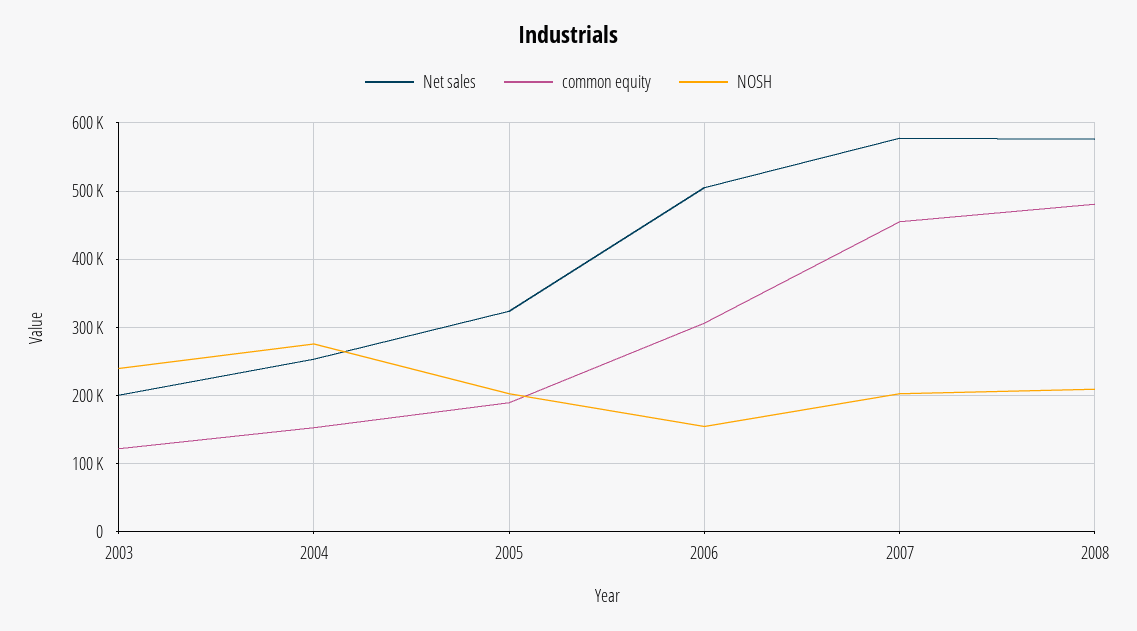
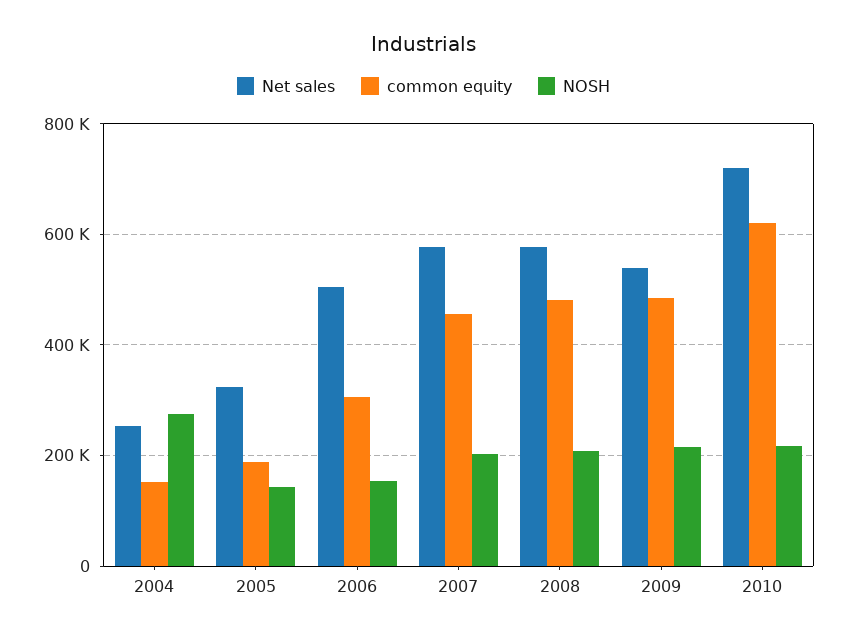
Net sales, 2003: 200000 -> none
common equity, 2003: 120000 -> none
NOSH, 2003: 240000 -> none
NOSH, 2005: 200000 -> 140000
Net sales, 2009: none -> 540000
common equity, 2009: none -> 480000
NOSH, 2009: none -> 220000
Net sales, 2010: none -> 720000
common equity, 2010: none -> 620000
NOSH, 2010: none -> 220000

